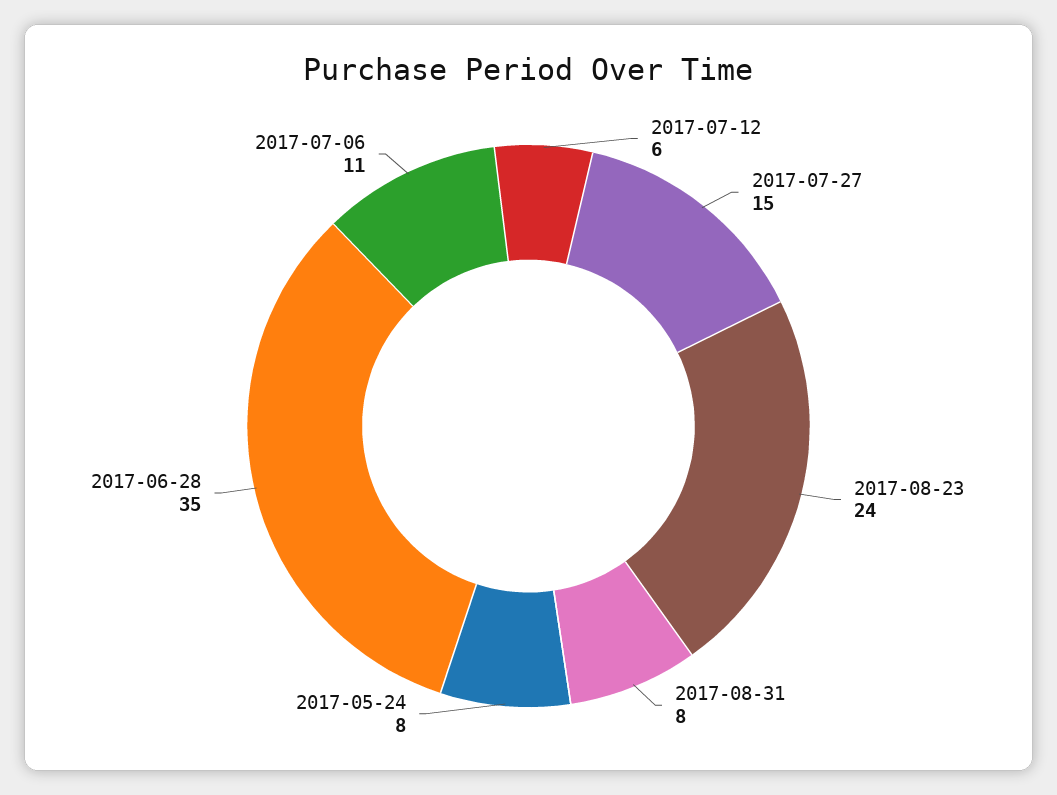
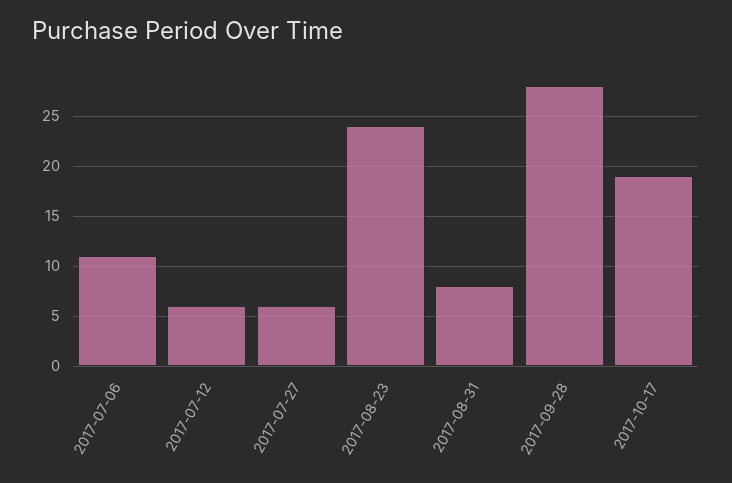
2017-07-27: 15 -> 6
2017-05-24: 8 -> none
2017-06-28: 35 -> none
2017-09-28: none -> 28
2017-10-17: none -> 19

